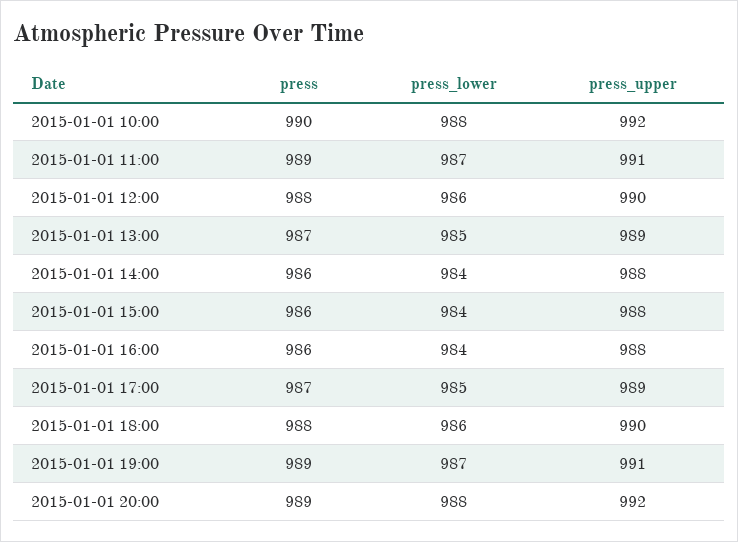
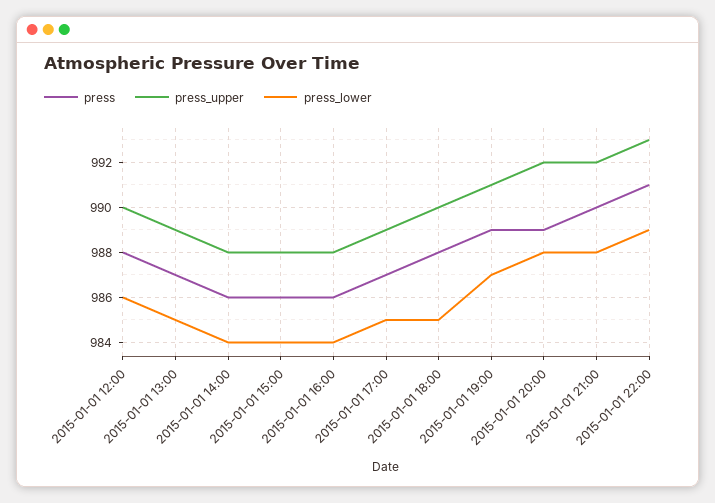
press, 2015-01-01 10:00: 990 -> none
press_lower, 2015-01-01 10:00: 988 -> none
press_upper, 2015-01-01 10:00: 992 -> none
press, 2015-01-01 11:00: 989 -> none
press_lower, 2015-01-01 11:00: 987 -> none
press_upper, 2015-01-01 11:00: 991 -> none
press_lower, 2015-01-01 18:00: 986 -> 985
press, 2015-01-01 21:00: none -> 990
press_upper, 2015-01-01 21:00: none -> 992
press_lower, 2015-01-01 21:00: none -> 988
press, 2015-01-01 22:00: none -> 991
press_upper, 2015-01-01 22:00: none -> 993
press_lower, 2015-01-01 22:00: none -> 989

